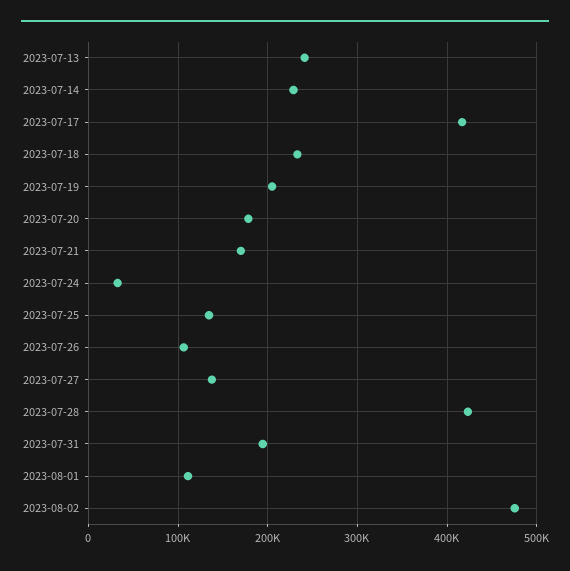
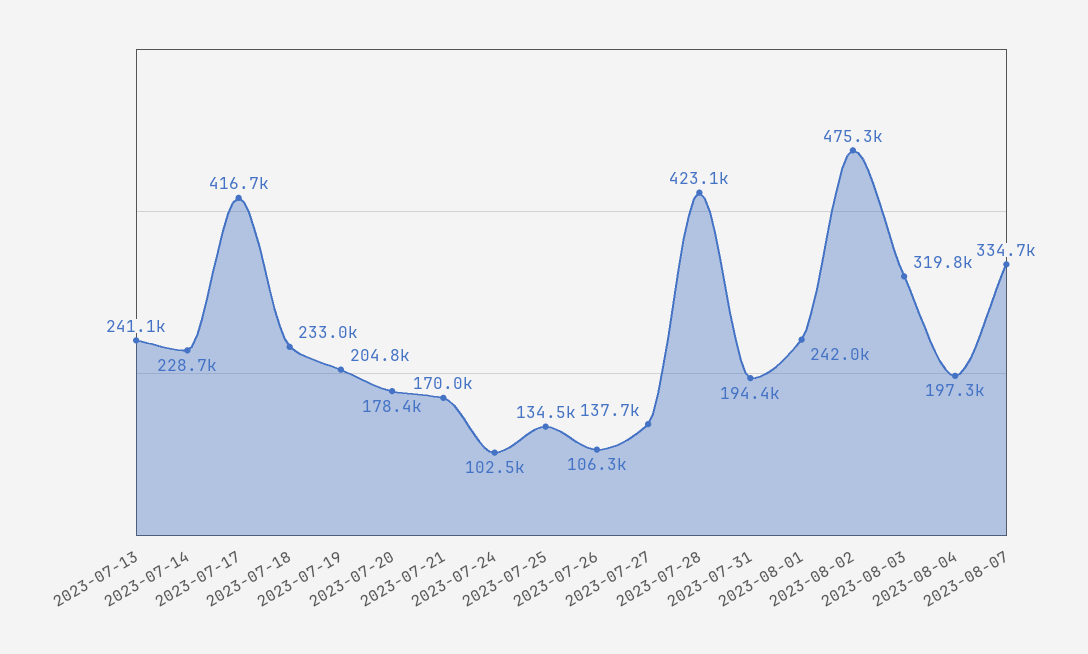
2023-07-24: 30000 -> 102500
2023-08-01: 110000 -> 242000
2023-08-03: none -> 319800
2023-08-04: none -> 197300
2023-08-07: none -> 334700

